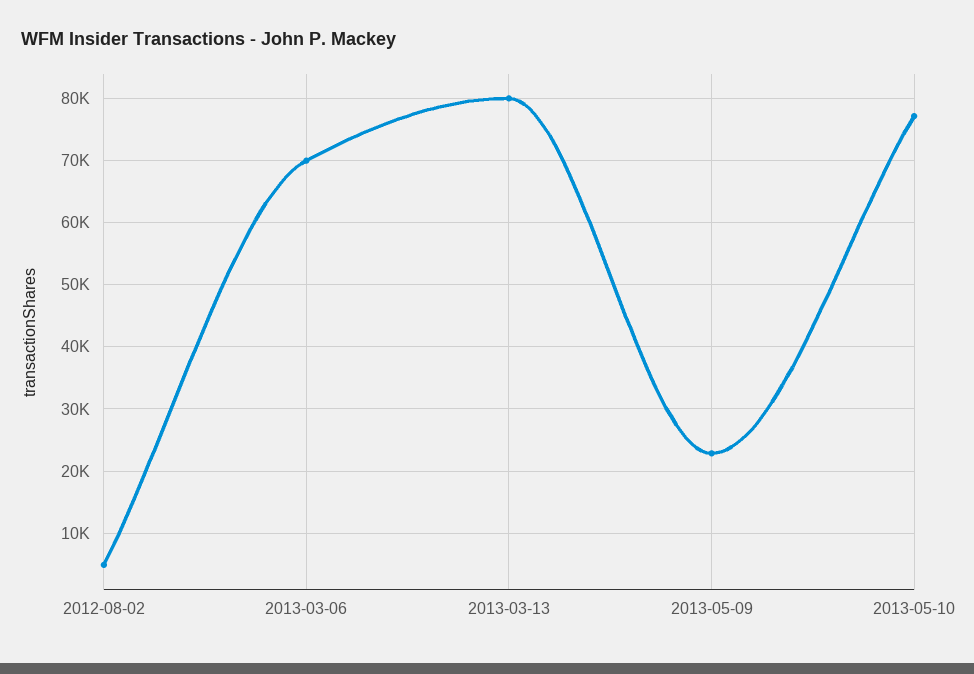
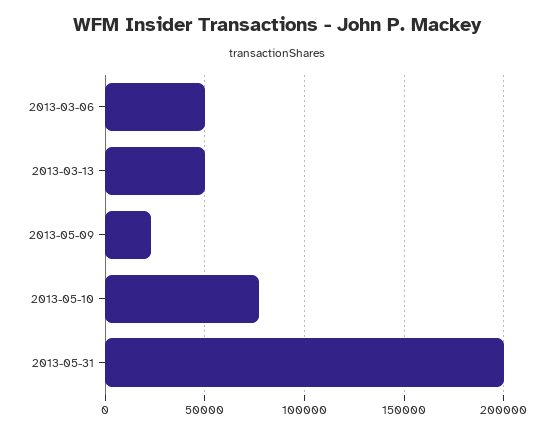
2012-08-02: 5000 -> none
2013-03-06: 70000 -> 50000
2013-03-13: 80000 -> 50000
2013-05-31: none -> 200000

